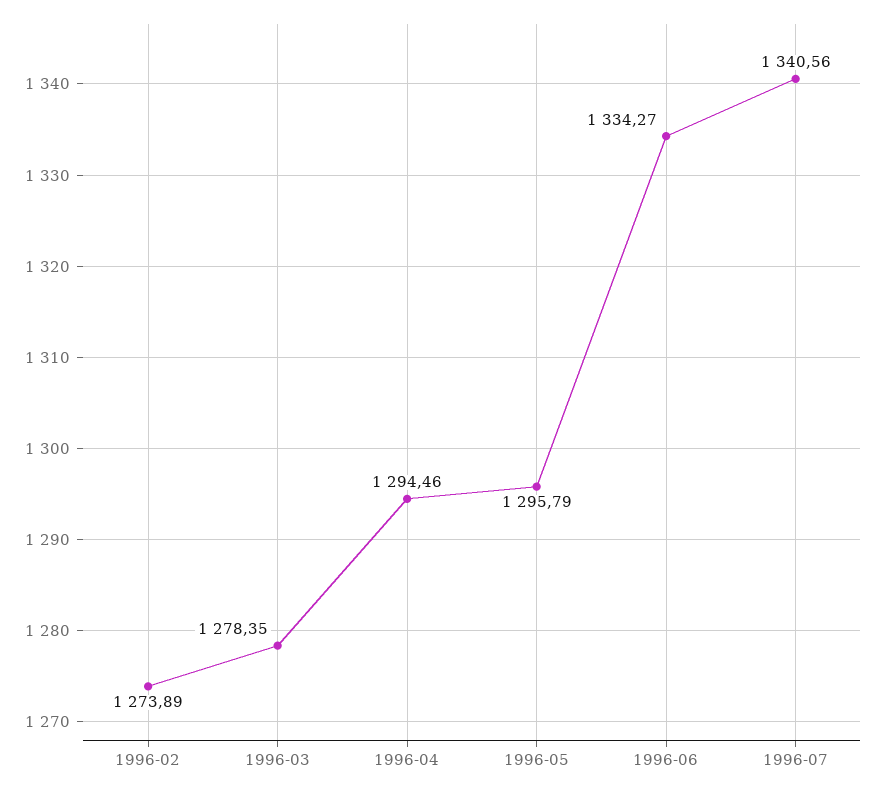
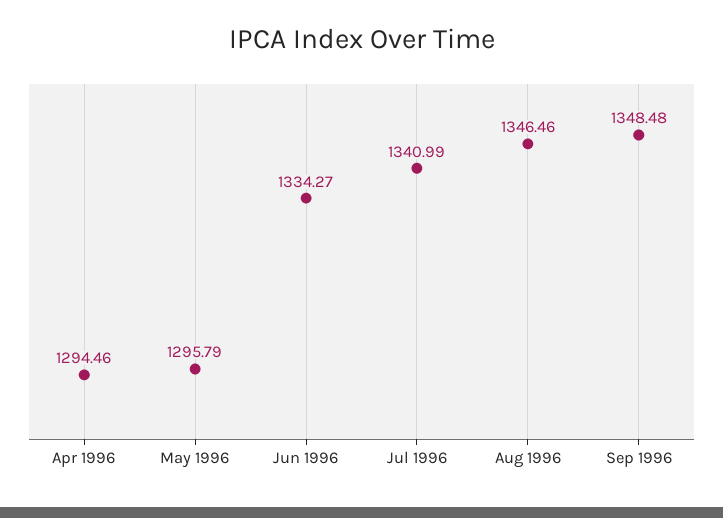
1996-02: 1273.89 -> none
1996-03: 1278.35 -> none
1996-07: 1340.56 -> 1340.99
Aug 1996: none -> 1346.46
Sep 1996: none -> 1348.48

